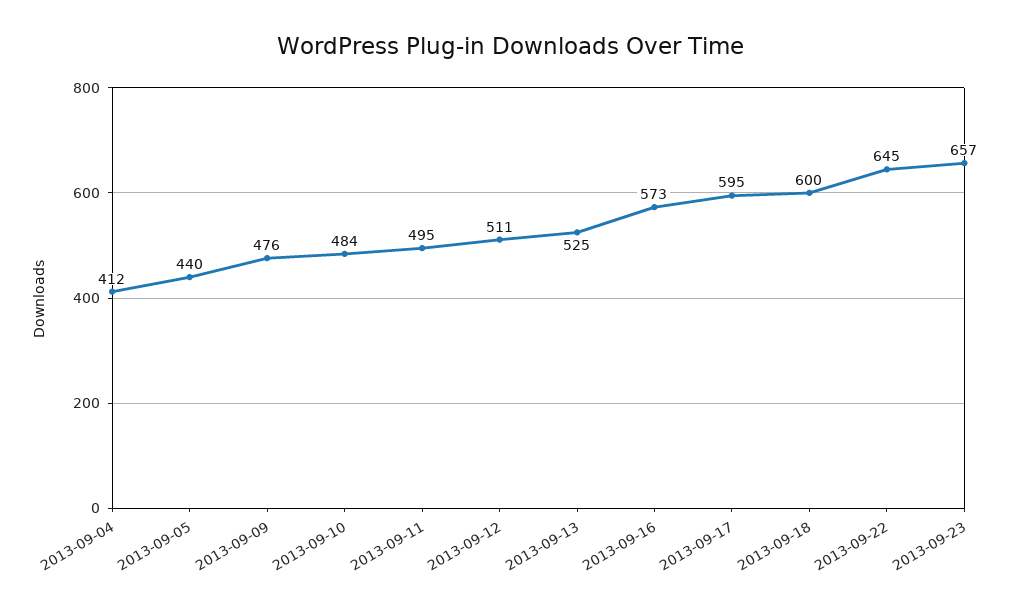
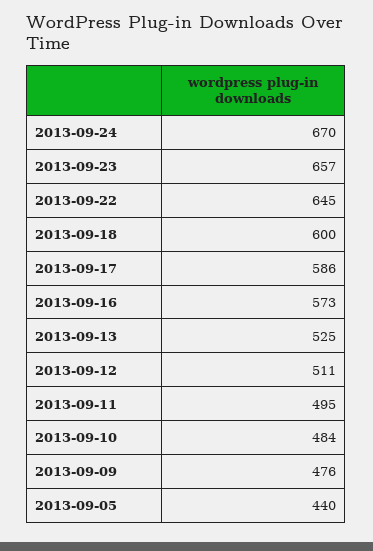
2013-09-04: 412 -> none
2013-09-17: 595 -> 586
2013-09-24: none -> 670

